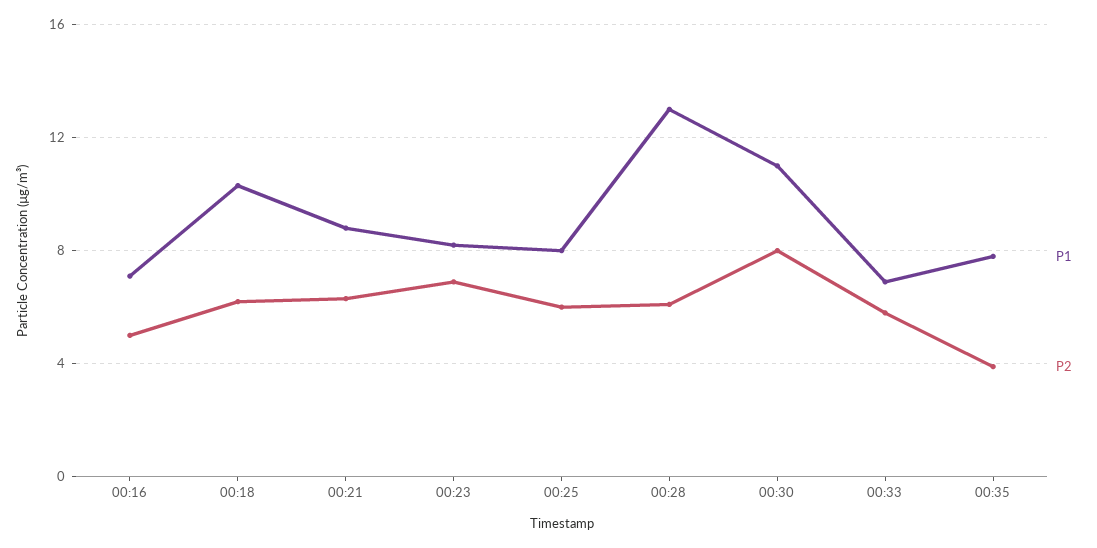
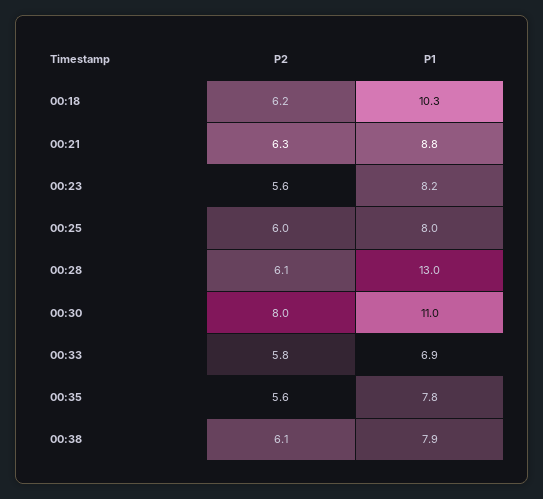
P1, 00:16: 7 -> none
P2, 00:16: 5 -> none
P2, 00:23: 7 -> 5.6
P2, 00:35: 4 -> 5.6
P2, 00:38: none -> 6.1
P1, 00:38: none -> 7.9

